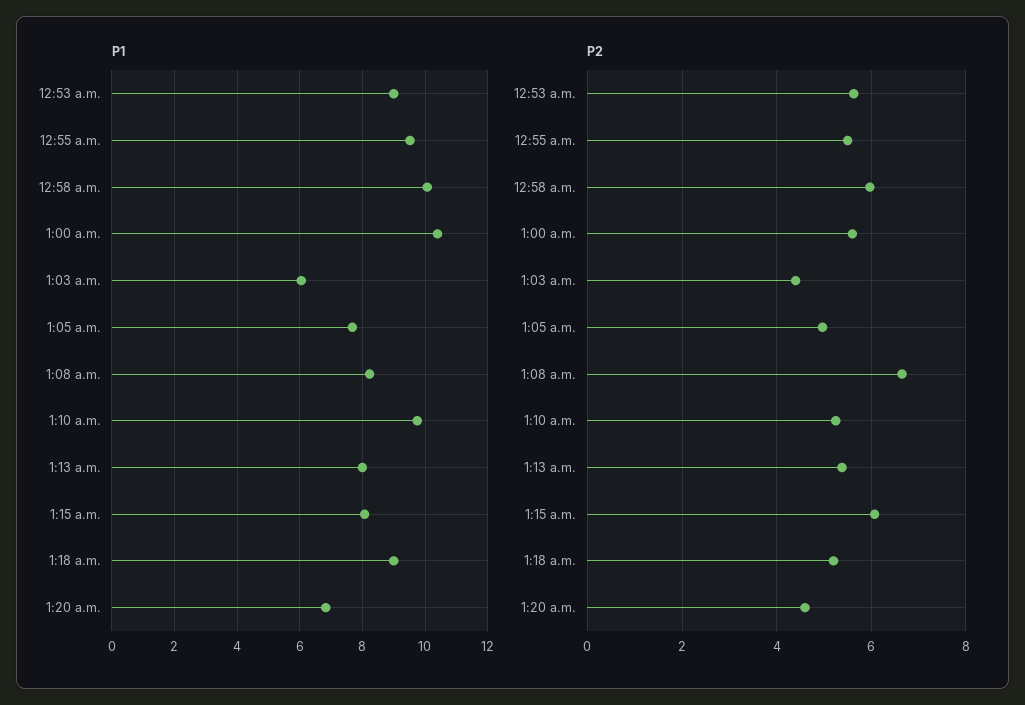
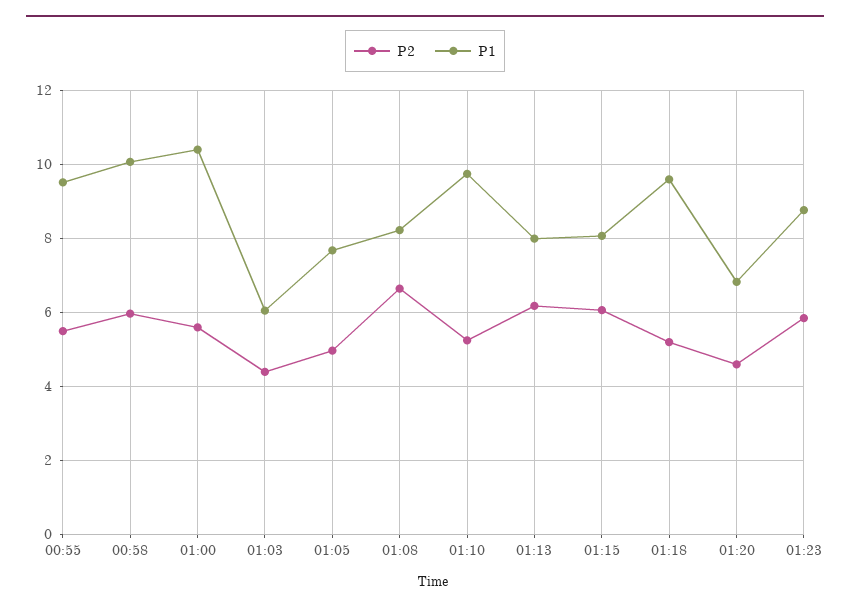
P1, 12:53 a.m.: 9 -> none
P1, 1:18 a.m.: 9 -> 9.6
P2, 12:53 a.m.: 5.6 -> none
P2, 1:13 a.m.: 5.4 -> 6.2
P2, 01:23: none -> 5.8
P1, 01:23: none -> 8.8

